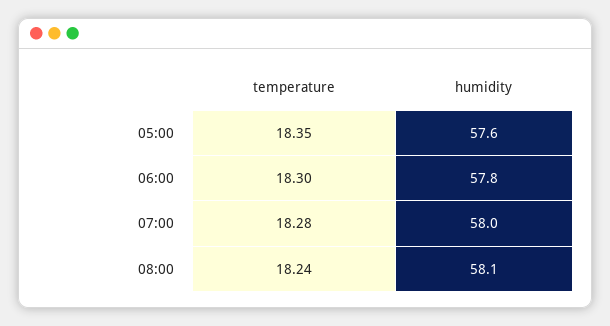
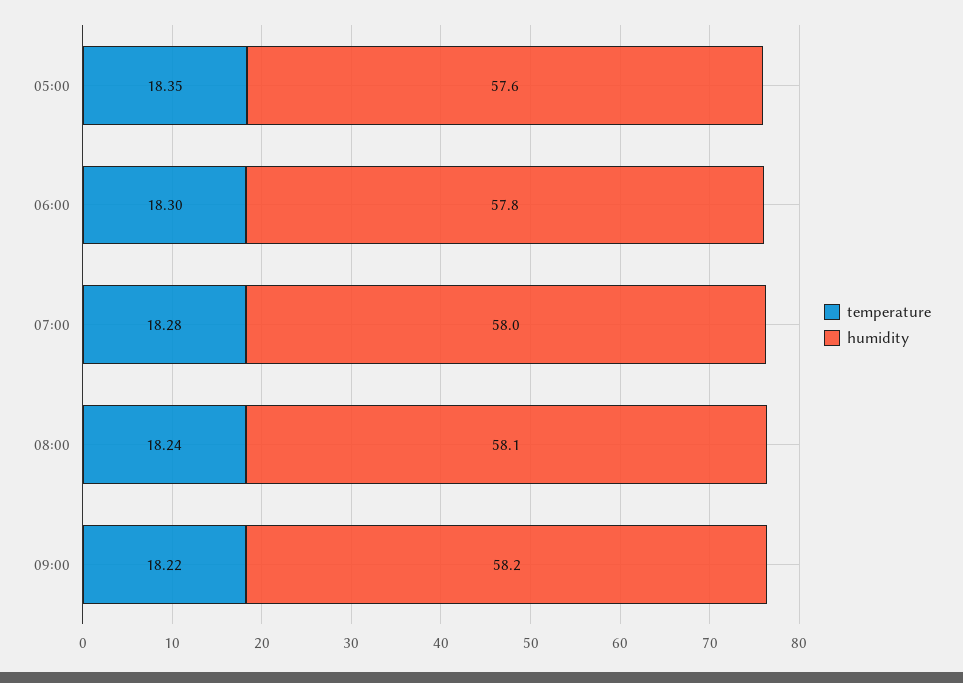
temperature, 09:00: none -> 18.22
humidity, 09:00: none -> 58.2

